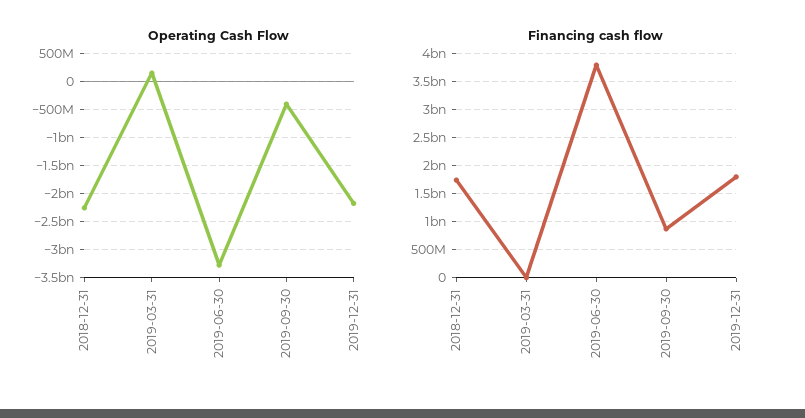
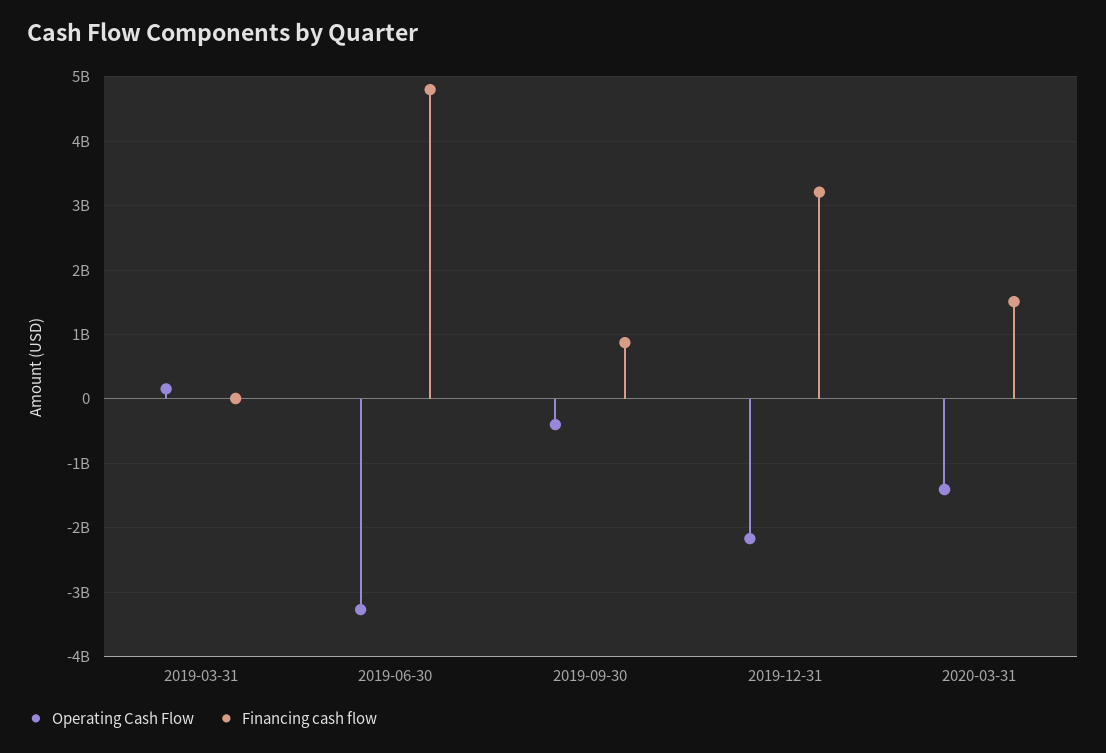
Operating Cash Flow, 2018-12-31: -2250000000 -> none
Financing cash flow, 2018-12-31: 1750000000 -> none
Financing cash flow, 2019-06-30: 3750000000 -> 4800000000
Financing cash flow, 2019-12-31: 1750000000 -> 3200000000
Operating Cash Flow, 2020-03-31: none -> -1400000000
Financing cash flow, 2020-03-31: none -> 1500000000

